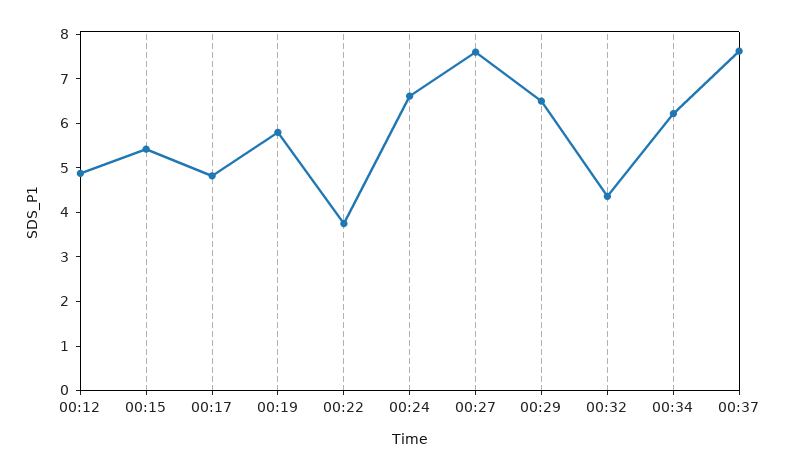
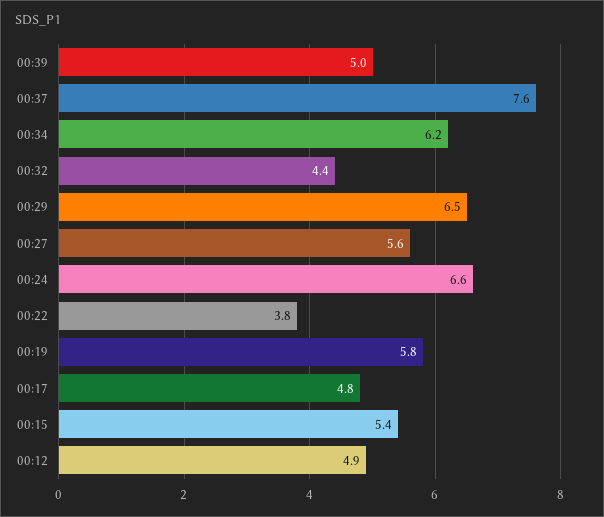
00:27: 7.6 -> 5.6
00:39: none -> 5

